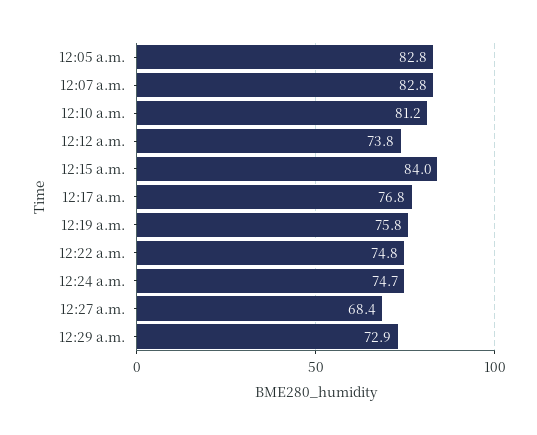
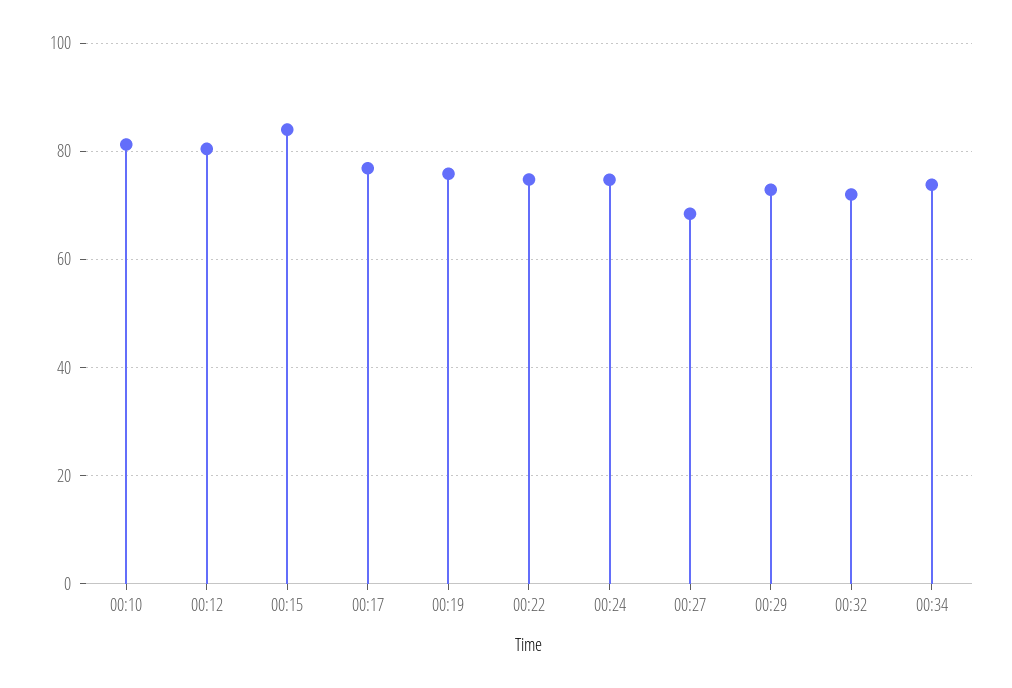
12:05 a.m.: 82.8 -> none
12:07 a.m.: 82.8 -> none
12:12 a.m.: 73.8 -> 80
00:32: none -> 72
00:34: none -> 74

